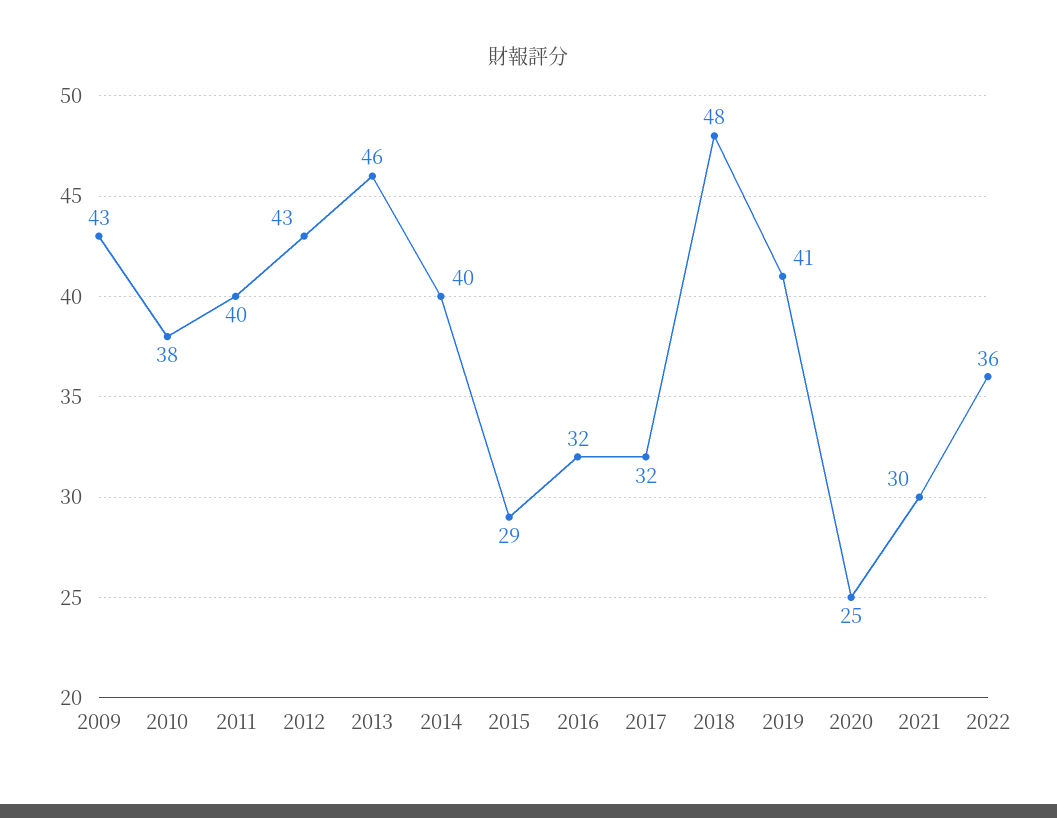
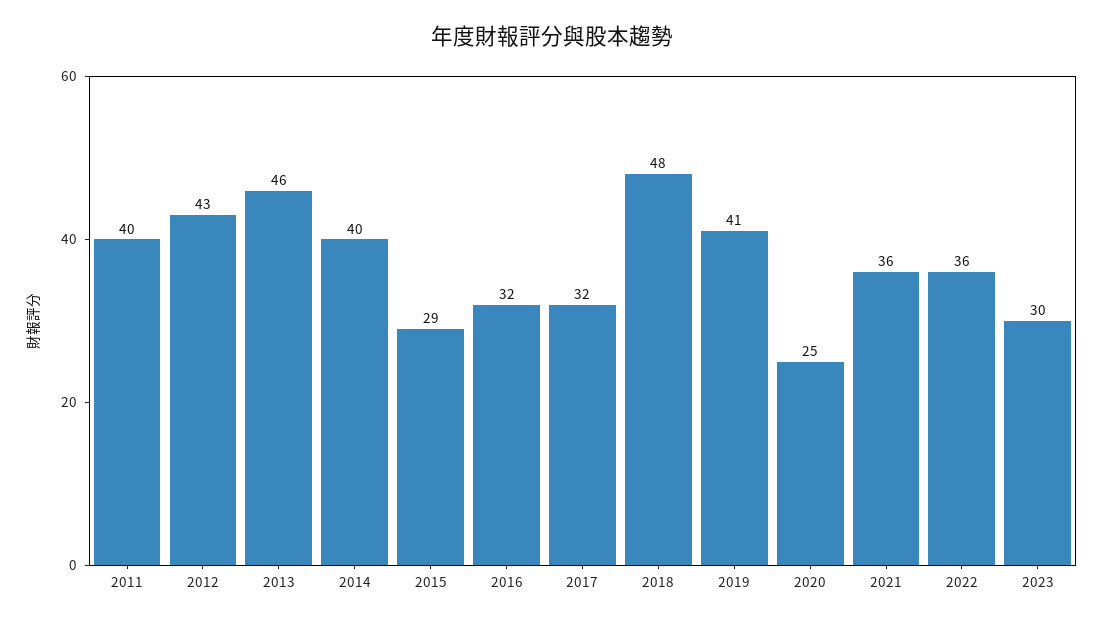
2009: 43 -> none
2010: 38 -> none
2021: 30 -> 36
2023: none -> 30

